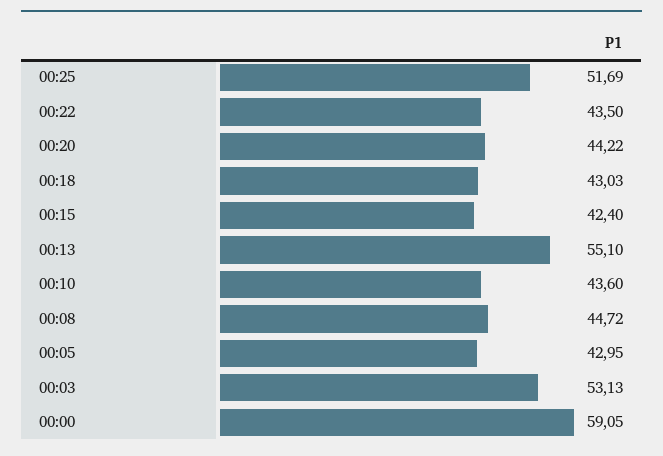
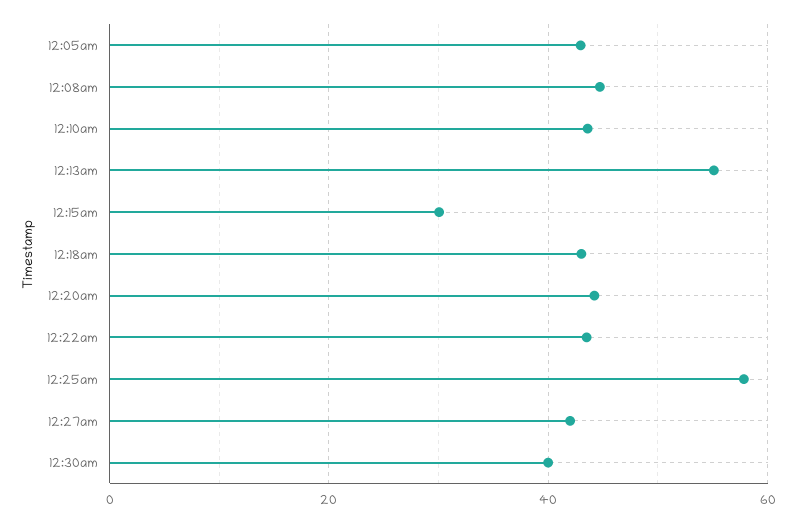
00:25: 51.69 -> 58
00:15: 42.4 -> 30
00:03: 53.13 -> none
00:00: 59.05 -> none
12:27am: none -> 42
12:30am: none -> 40

